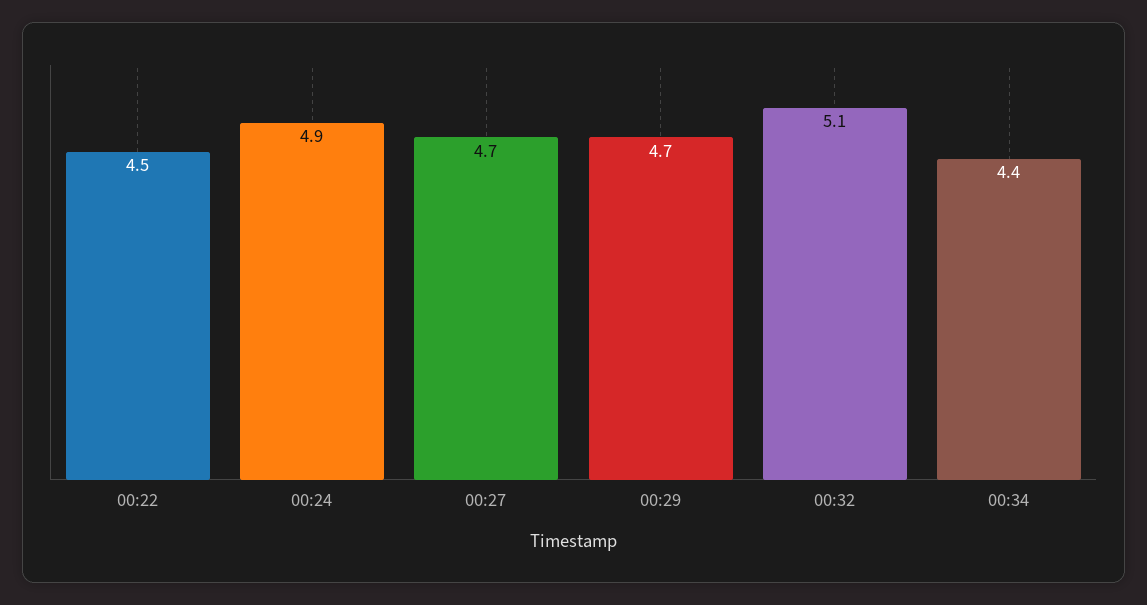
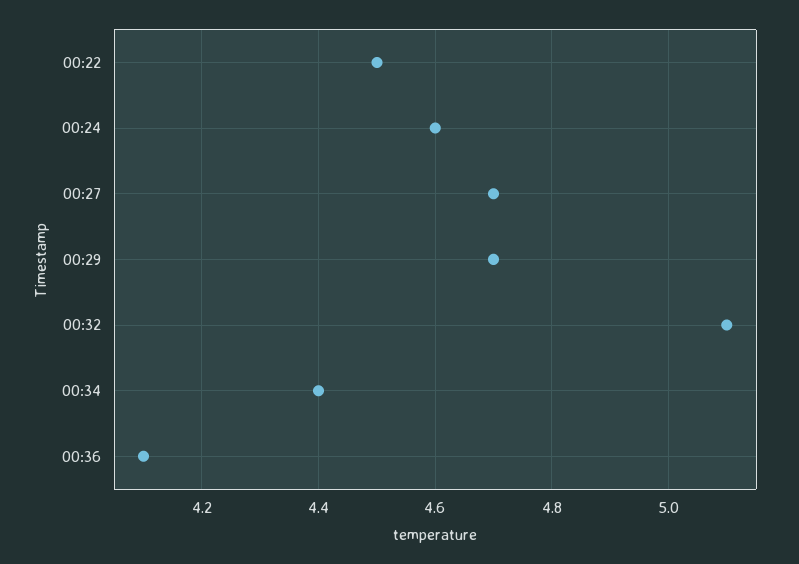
00:24: 4.9 -> 4.6
00:36: none -> 4.1

